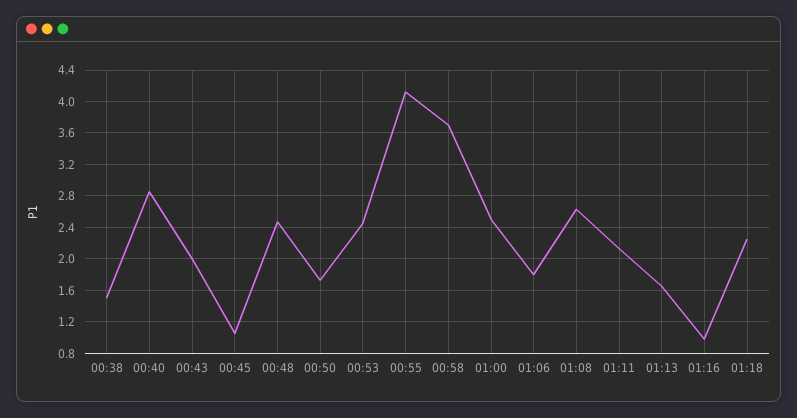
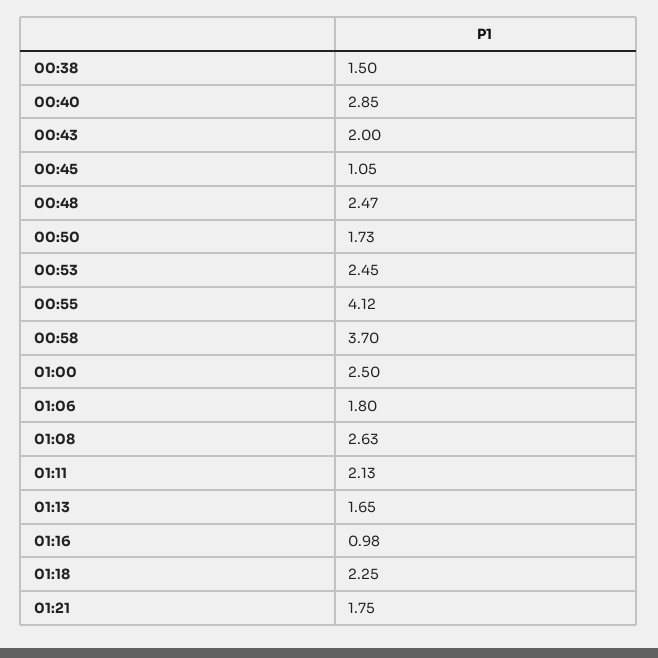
01:21: none -> 1.75

